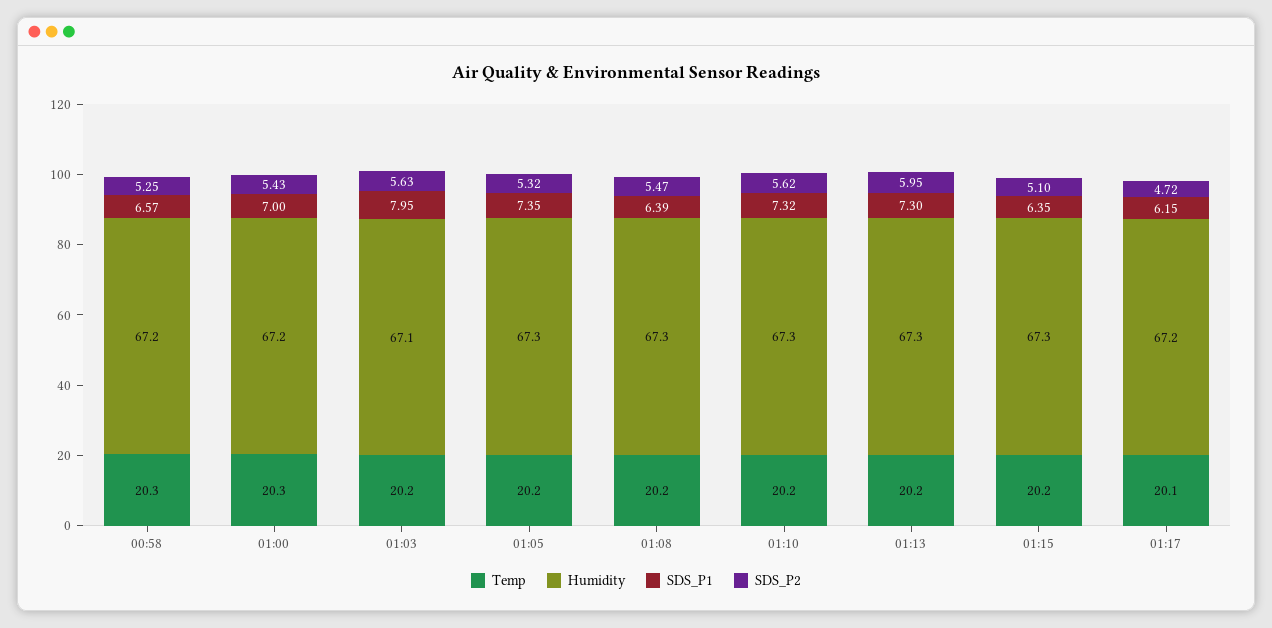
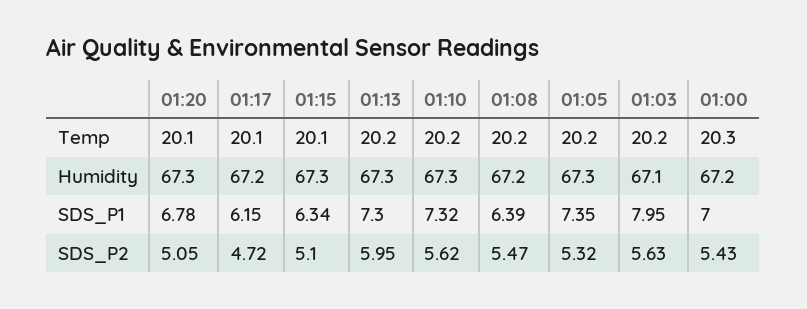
Temp, 00:58: 20.3 -> none
Humidity, 00:58: 67.2 -> none
SDS_P1, 00:58: 6.57 -> none
SDS_P2, 00:58: 5.25 -> none
Humidity, 01:08: 67.3 -> 67.2
Temp, 01:15: 20.2 -> 20.1
SDS_P1, 01:15: 6.35 -> 6.34
Temp, 01:20: none -> 20.1
Humidity, 01:20: none -> 67.3
SDS_P1, 01:20: none -> 6.78
SDS_P2, 01:20: none -> 5.05

